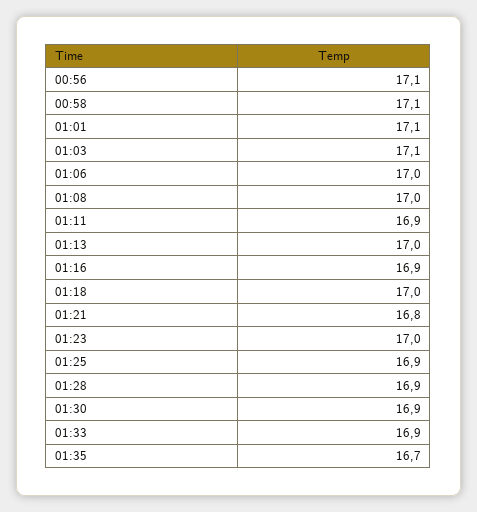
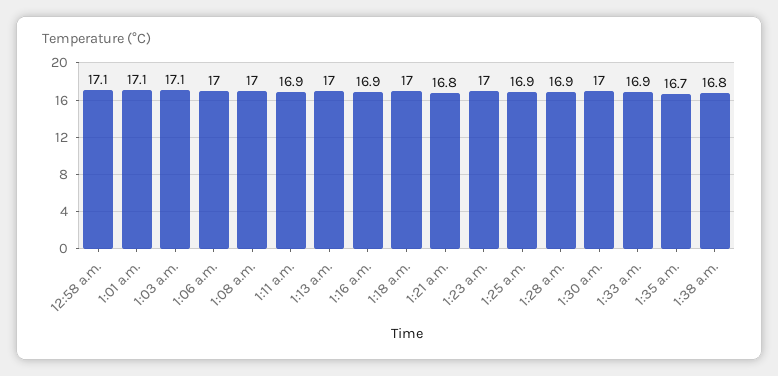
00:56: 17.1 -> none
01:30: 16.9 -> 17
1:38 a.m.: none -> 16.8

